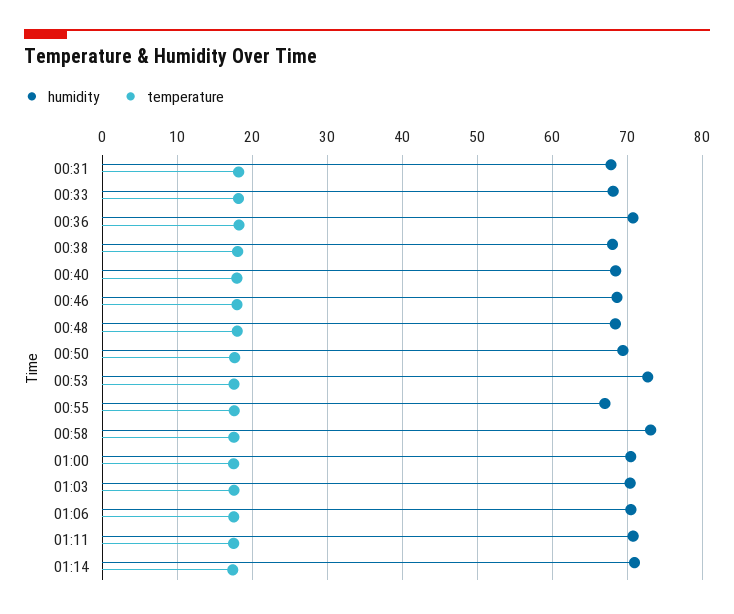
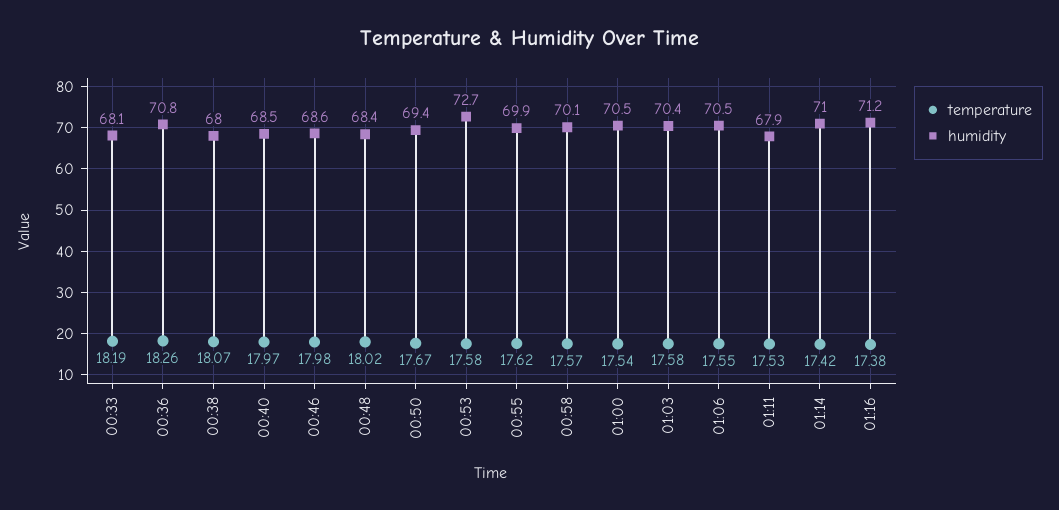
humidity, 00:31: 68 -> none
temperature, 00:31: 18 -> none
humidity, 00:55: 67 -> 69.9
humidity, 00:58: 73 -> 70.1
humidity, 01:11: 71 -> 67.9
temperature, 01:16: none -> 17.38
humidity, 01:16: none -> 71.2

